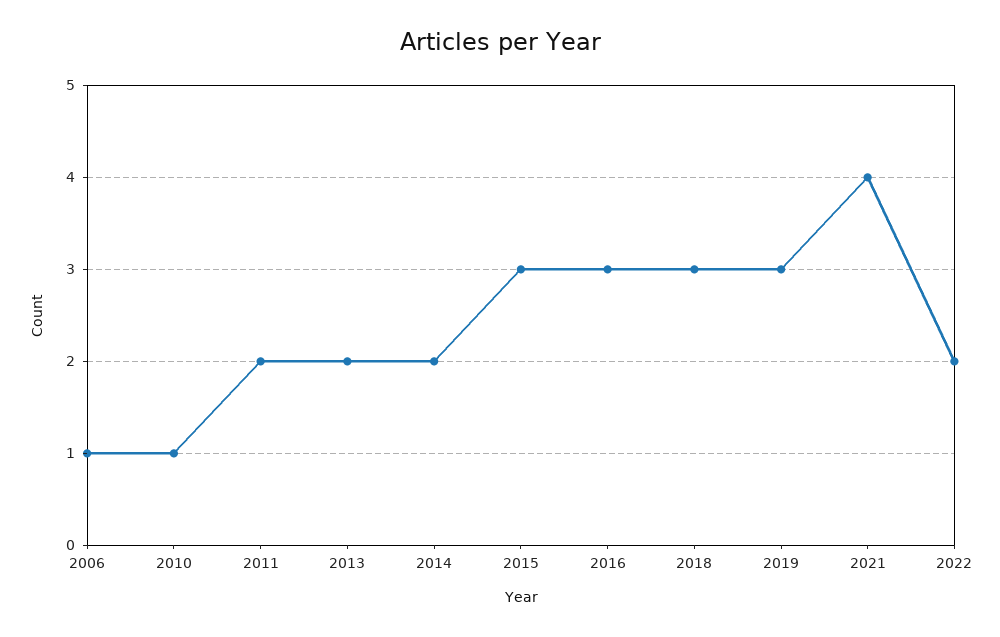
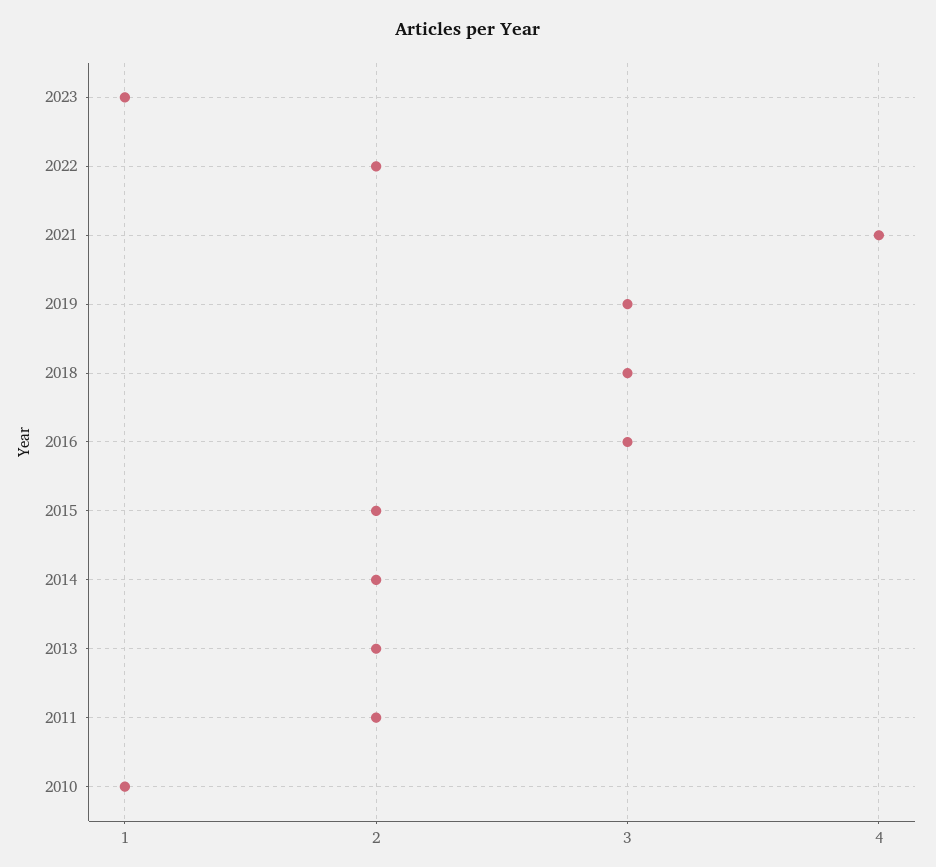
2006: 1 -> none
2015: 3 -> 2
2023: none -> 1

